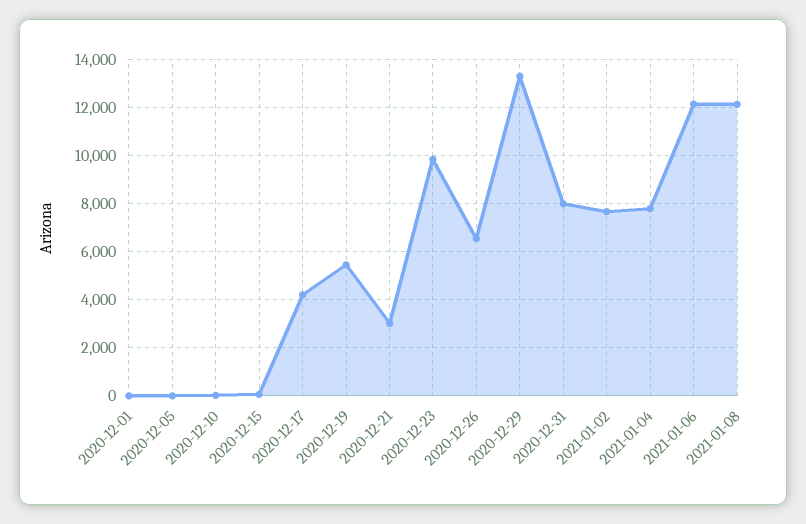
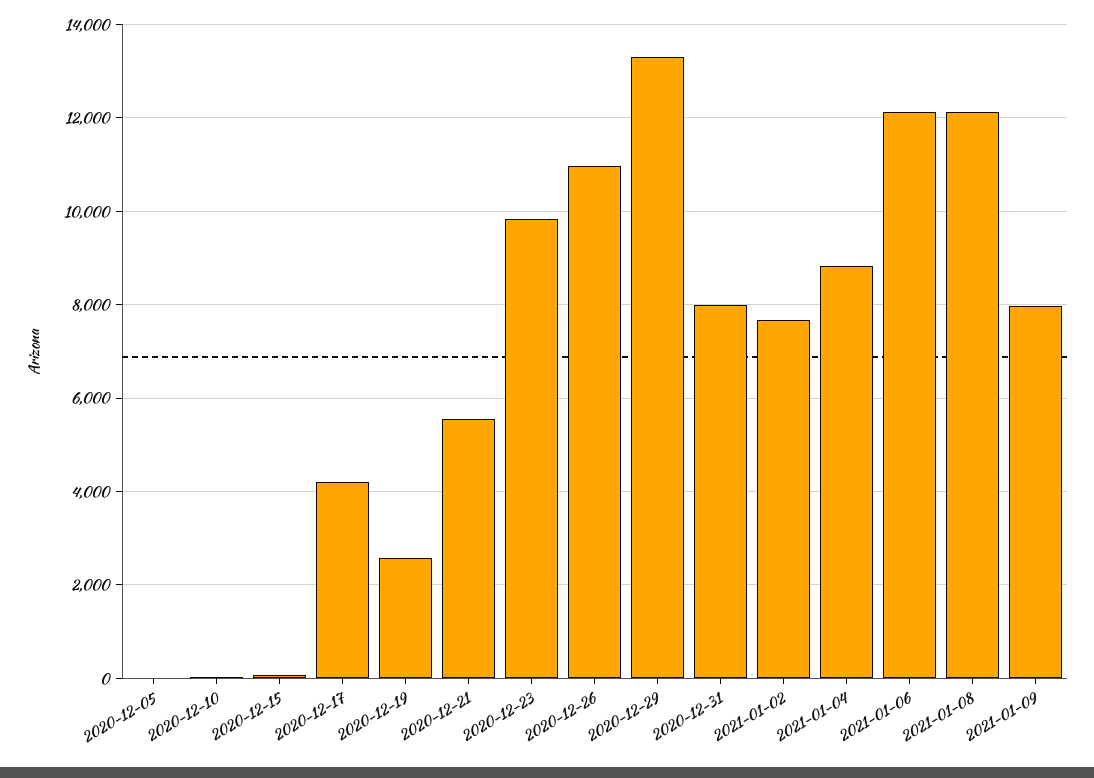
2020-12-01: 0 -> none
2020-12-19: 5500 -> 2600
2020-12-21: 3000 -> 5600
2020-12-26: 6500 -> 11000
2021-01-04: 7750 -> 8800
2021-01-09: none -> 8000

